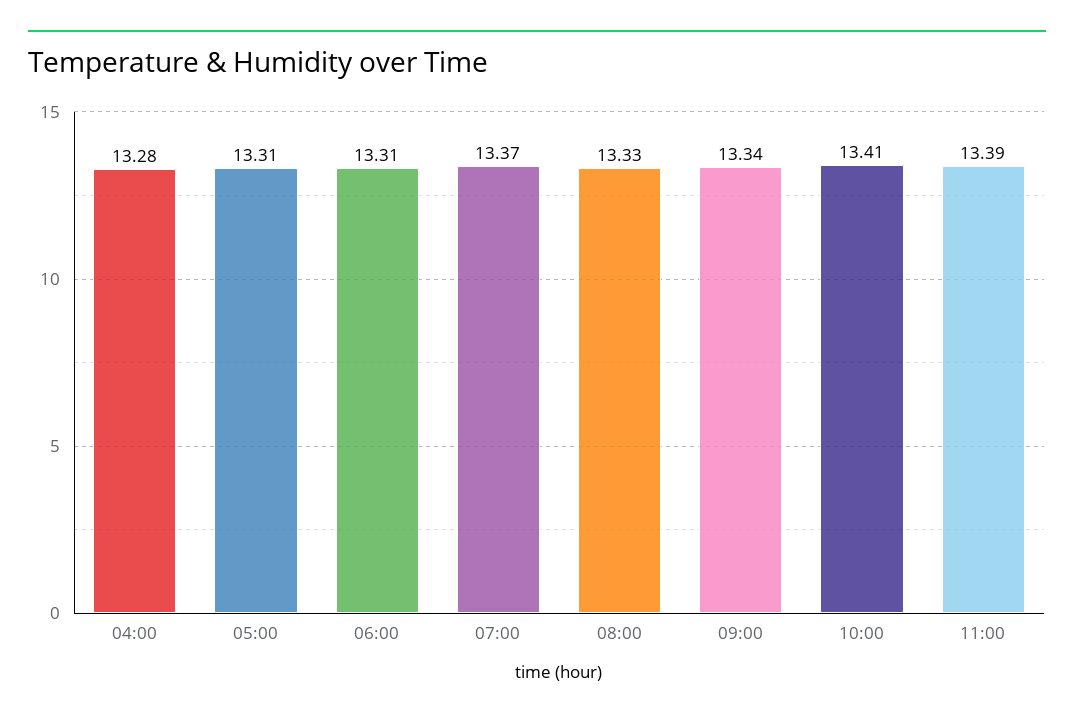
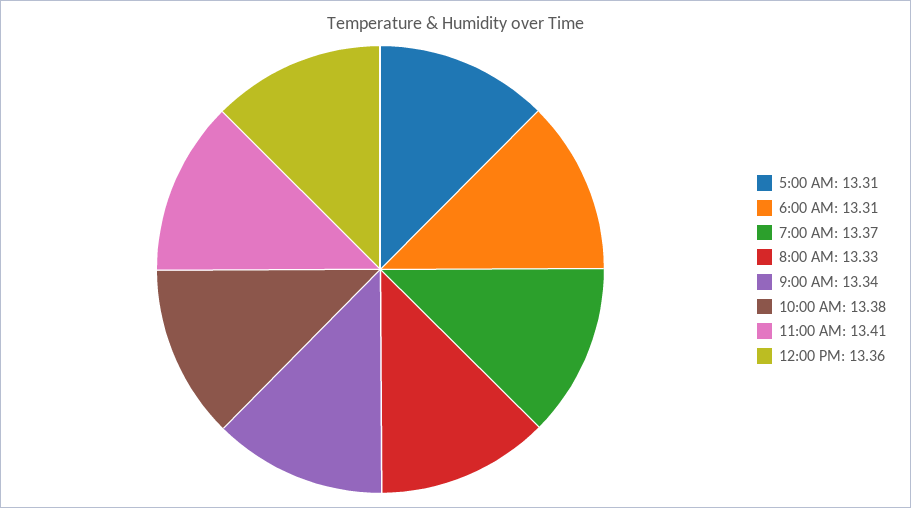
04:00: 13.28 -> none
10:00: 13.41 -> 13.38
11:00: 13.39 -> 13.41
12:00 PM: none -> 13.36

